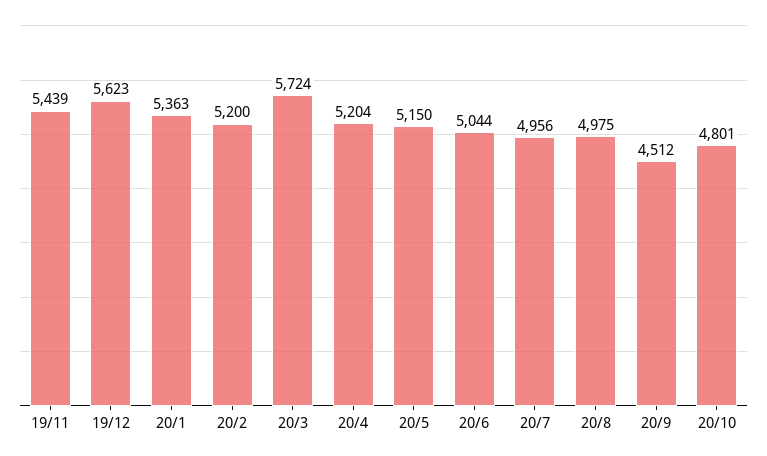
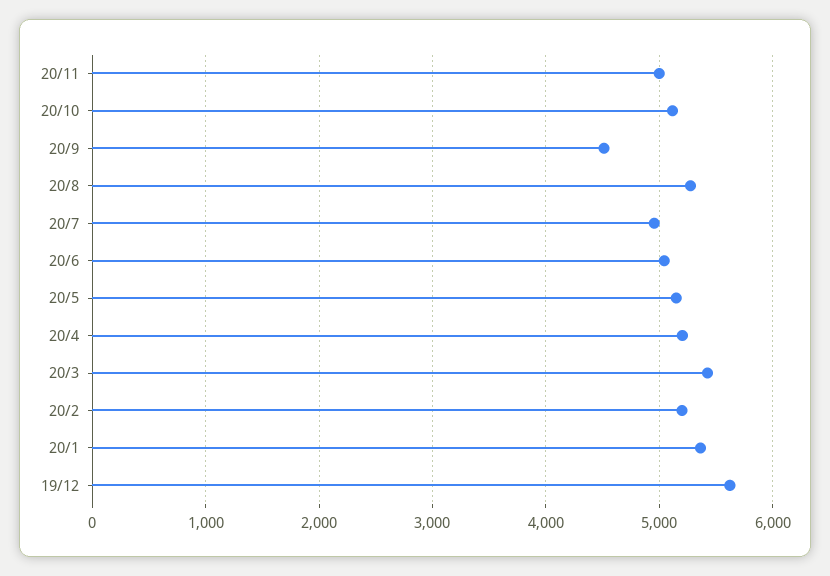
19/11: 5439 -> none
20/3: 5724 -> 5400
20/8: 4975 -> 5300
20/10: 4801 -> 5100
20/11: none -> 5000

